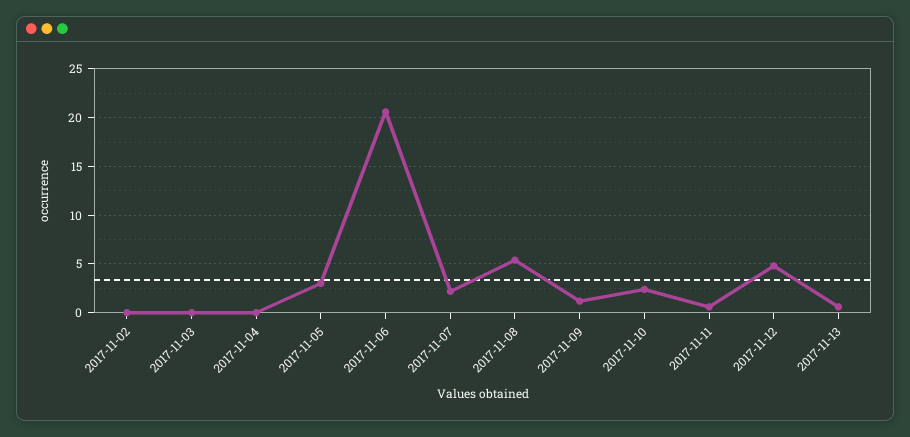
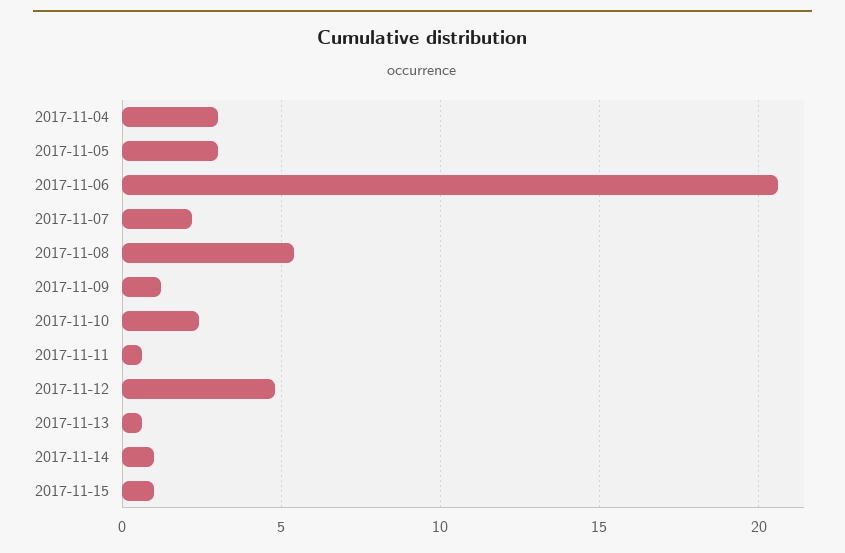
2017-11-02: 0 -> none
2017-11-03: 0 -> none
2017-11-04: 0 -> 3
2017-11-14: none -> 1
2017-11-15: none -> 1

